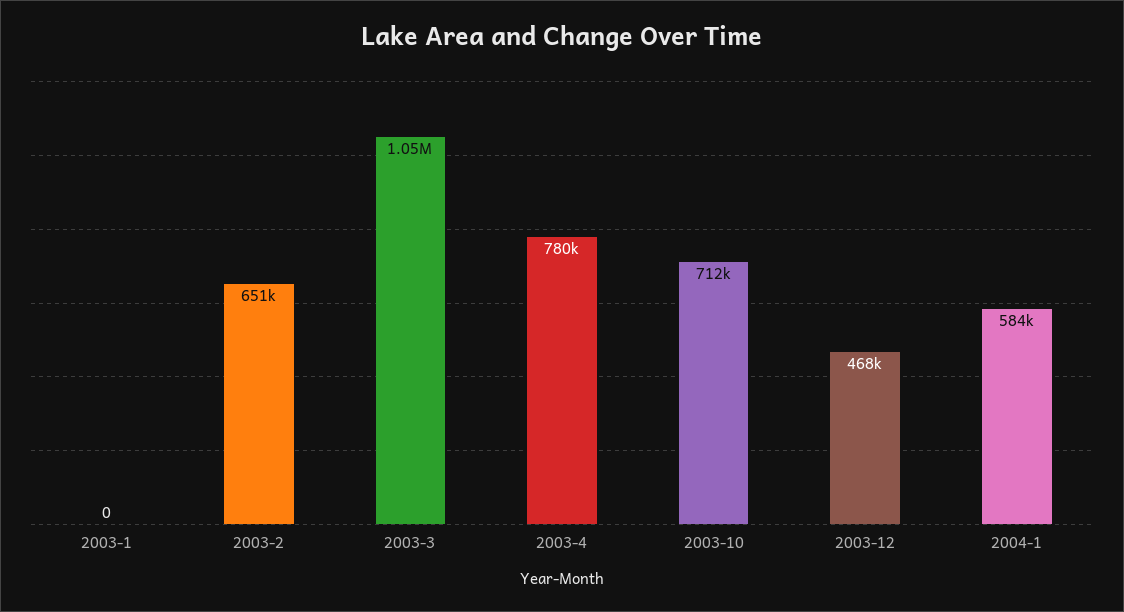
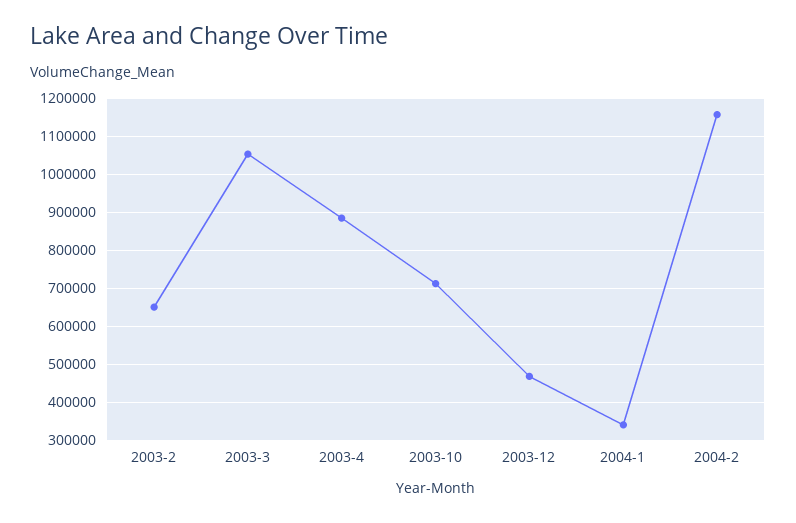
2003-1: 0 -> none
2003-4: 780000 -> 880000
2004-1: 584000 -> 340000
2004-2: none -> 1160000

